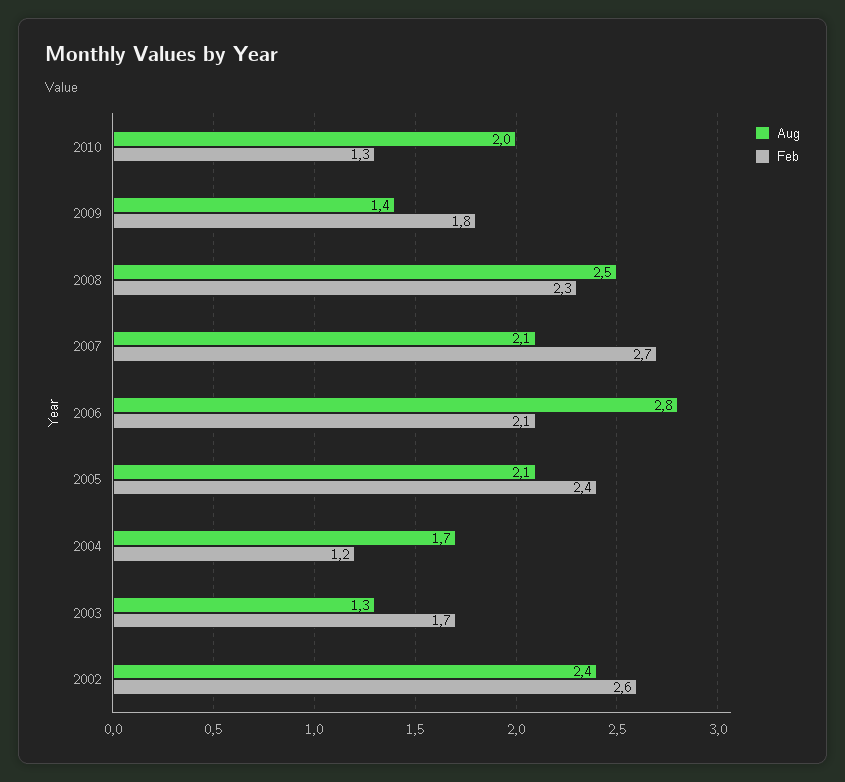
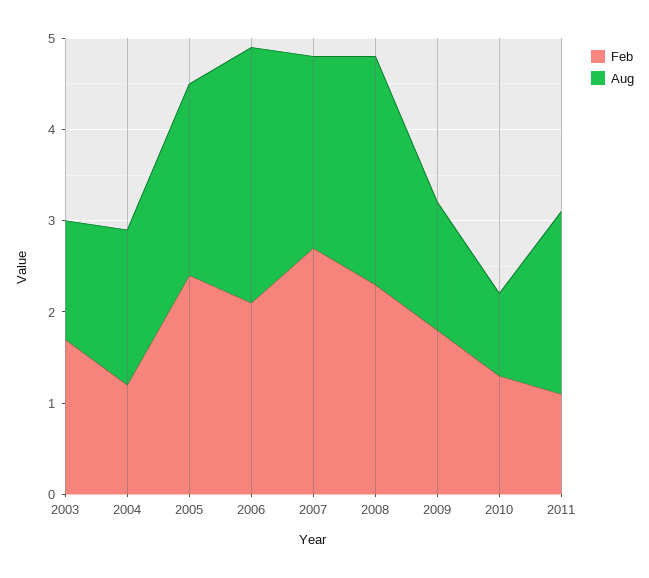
Aug, 2010: 2 -> 0.9
Aug, 2002: 2.4 -> none
Feb, 2002: 2.6 -> none
Feb, 2011: none -> 1.1
Aug, 2011: none -> 2

